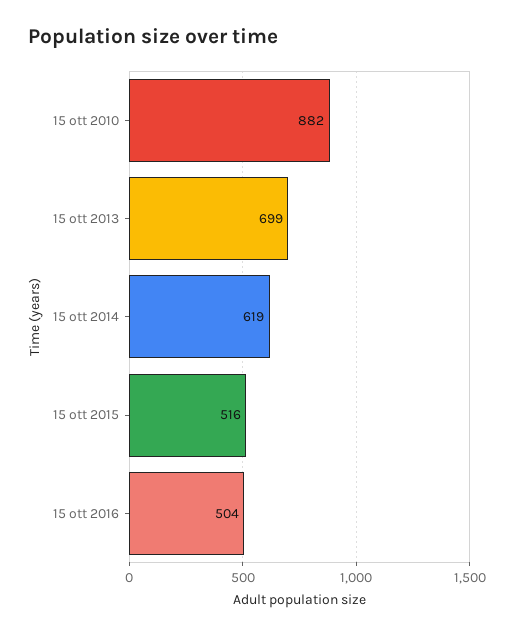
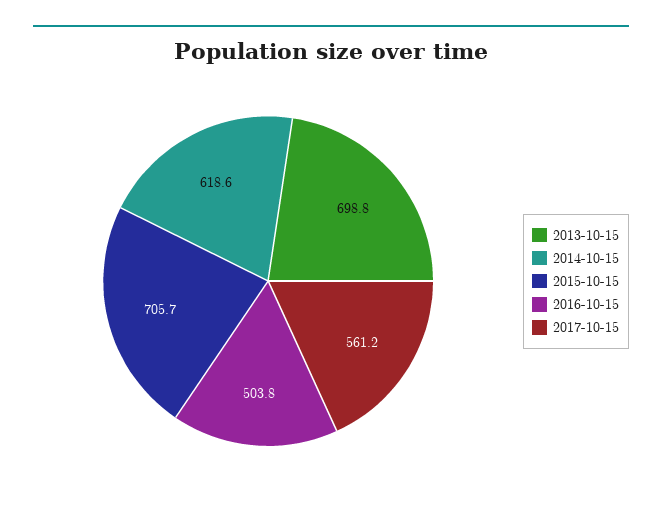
15 ott 2010: 882 -> none
15 ott 2015: 516 -> 705.7
2017-10-15: none -> 561.2

